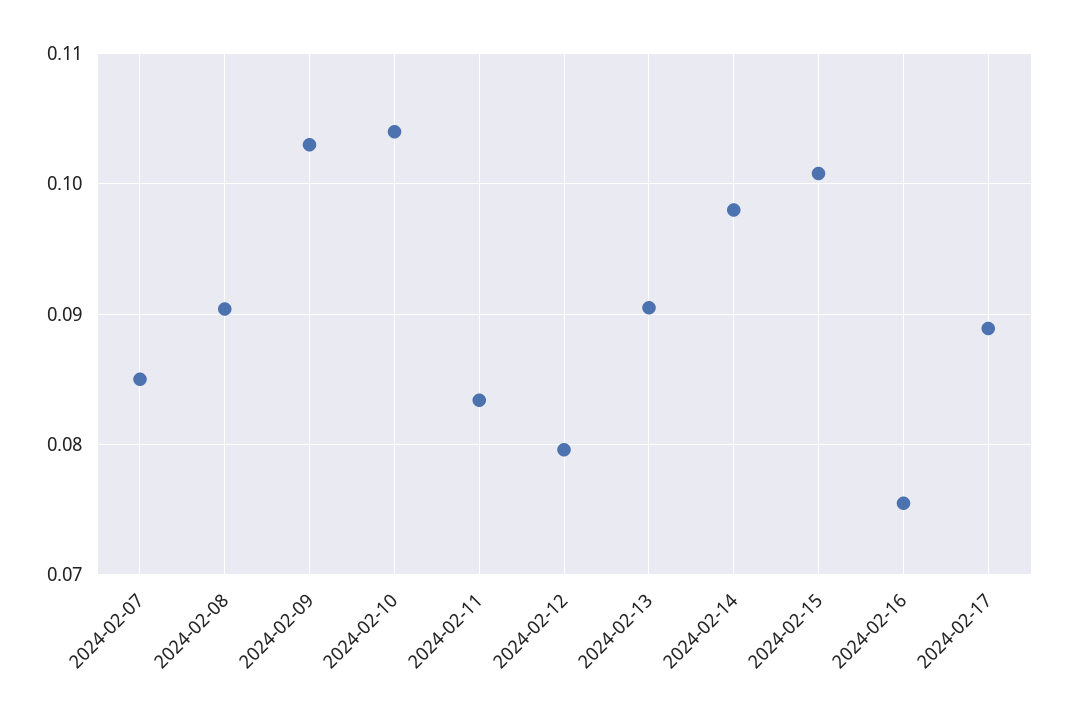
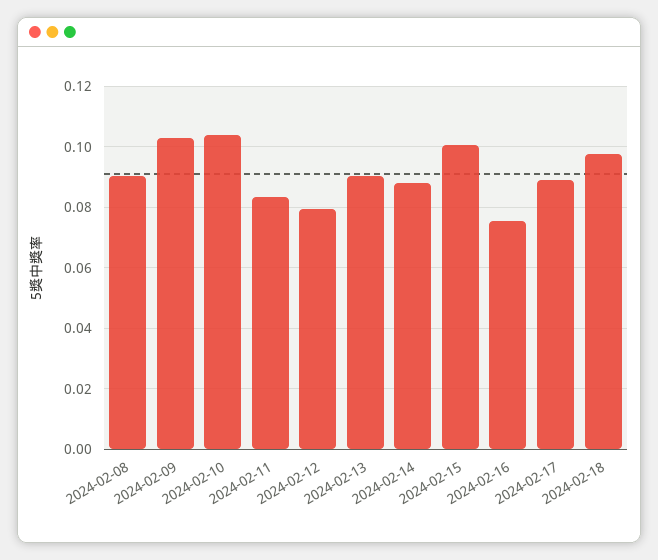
2024-02-07: 0.085 -> none
2024-02-14: 0.098 -> 0.088
2024-02-18: none -> 0.098

